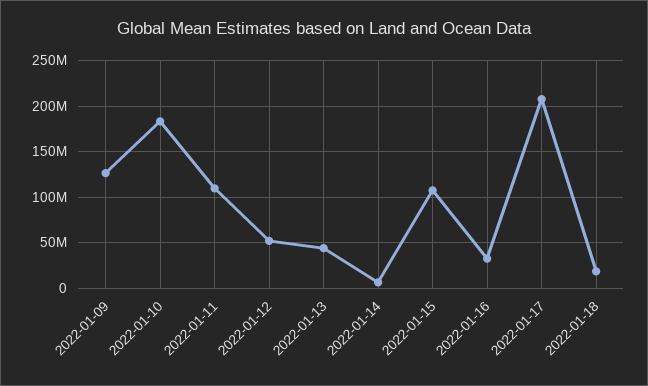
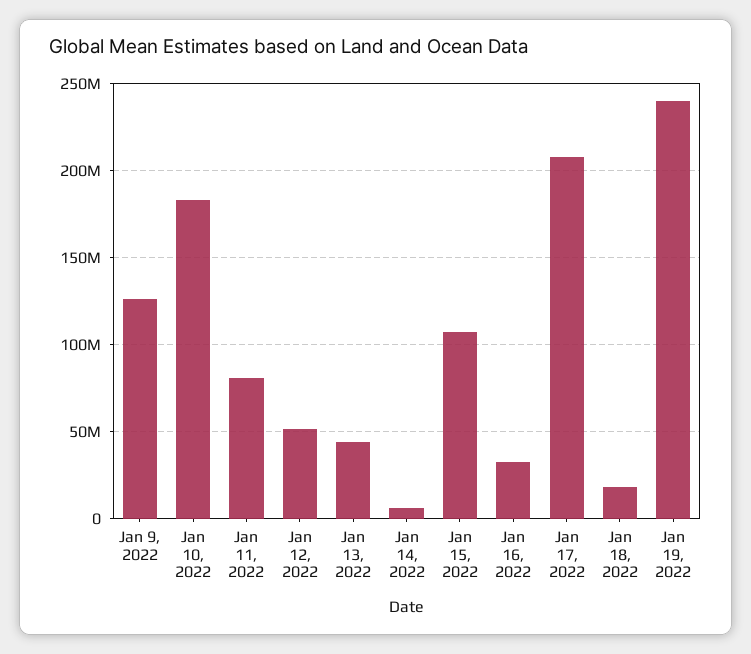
2022-01-11: 110000000 -> 80000000
Jan 19, 2022: none -> 240000000

